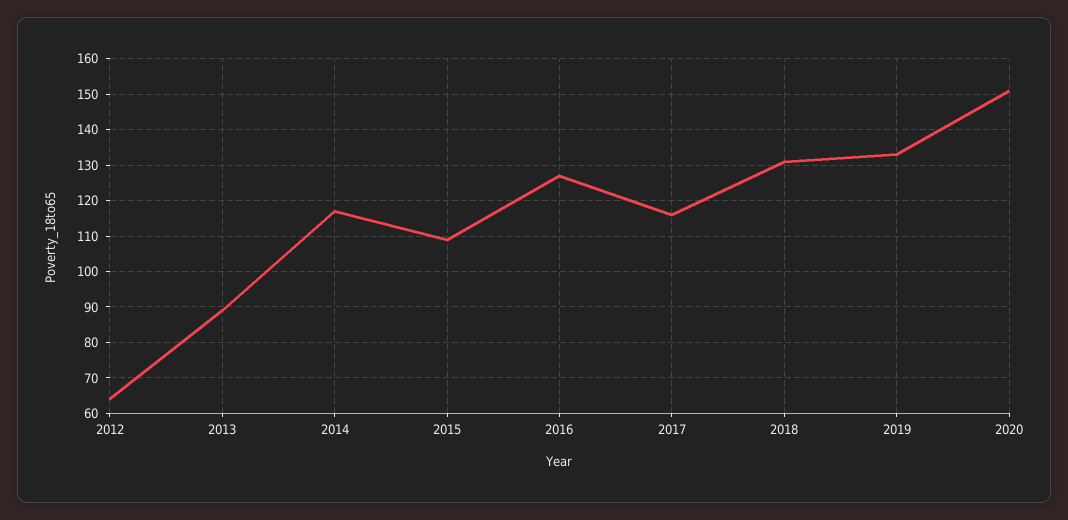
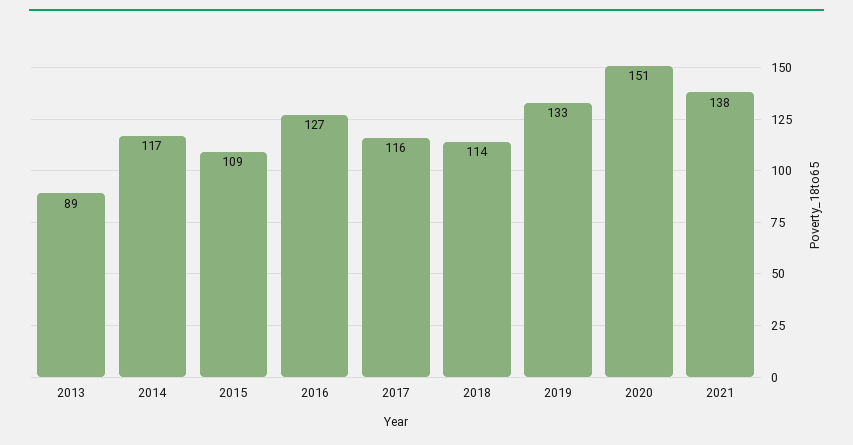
2012: 65 -> none
2018: 130 -> 114
2021: none -> 138

